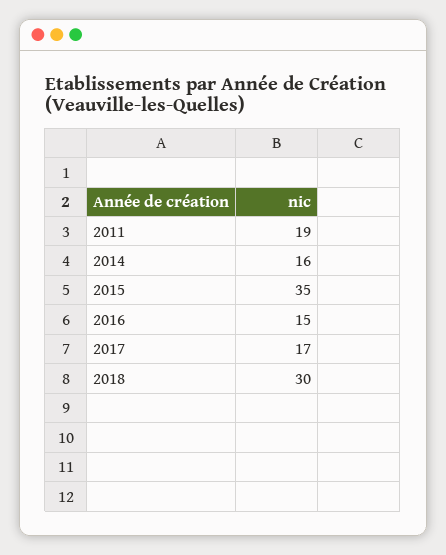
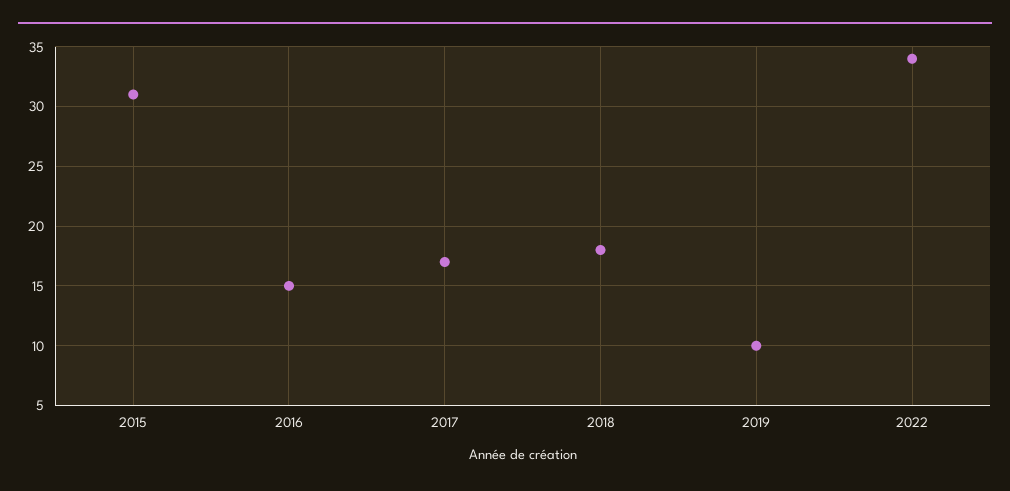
2011: 19 -> none
2014: 16 -> none
2015: 35 -> 31
2018: 30 -> 18
2019: none -> 10
2022: none -> 34

